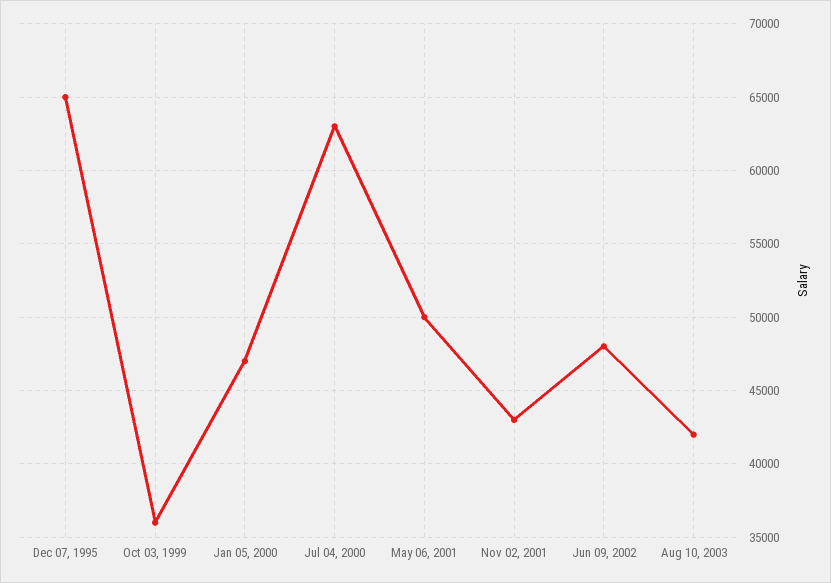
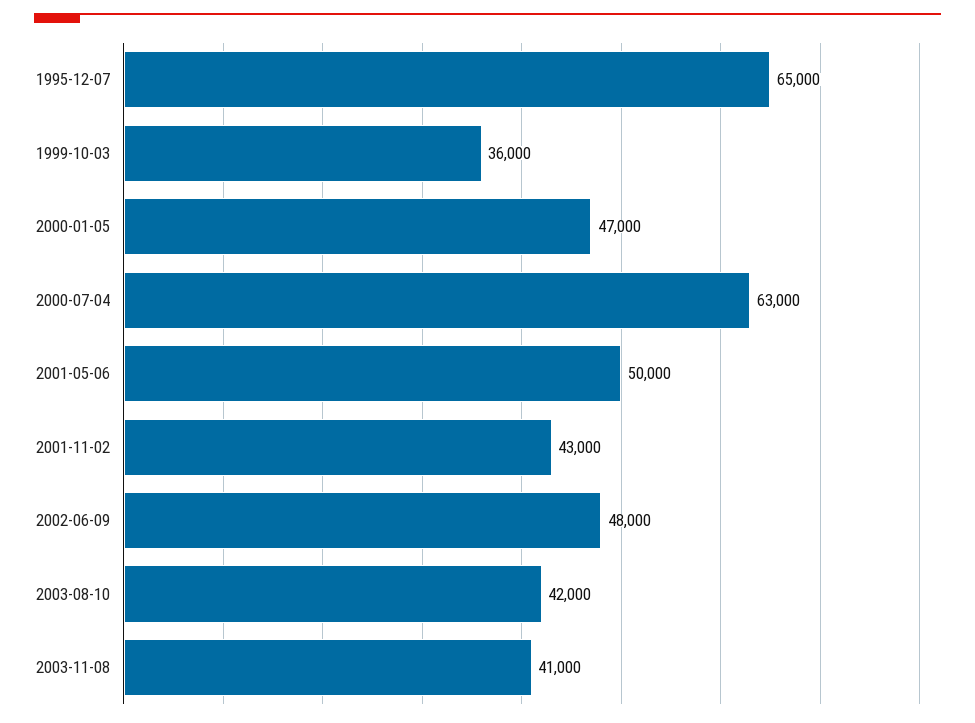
2003-11-08: none -> 41000

